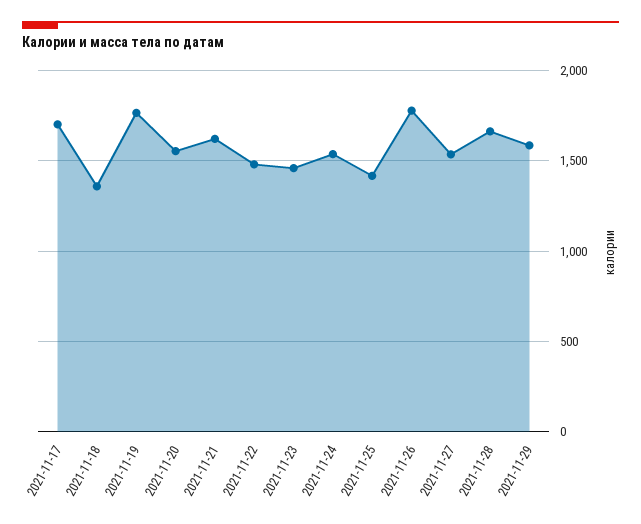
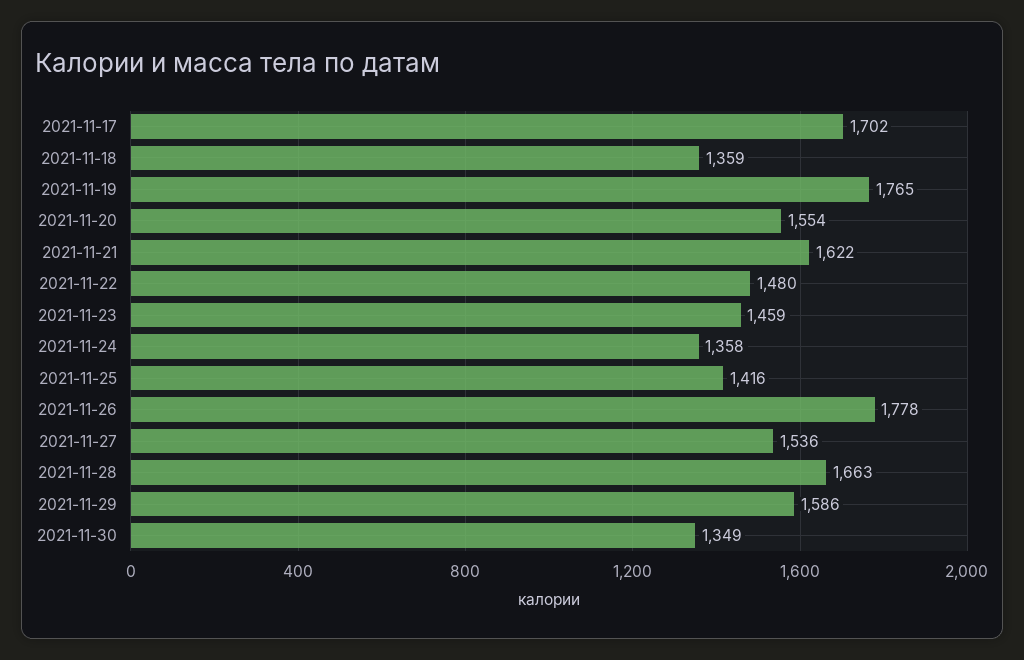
2021-11-24: 1550 -> 1358
2021-11-30: none -> 1349

